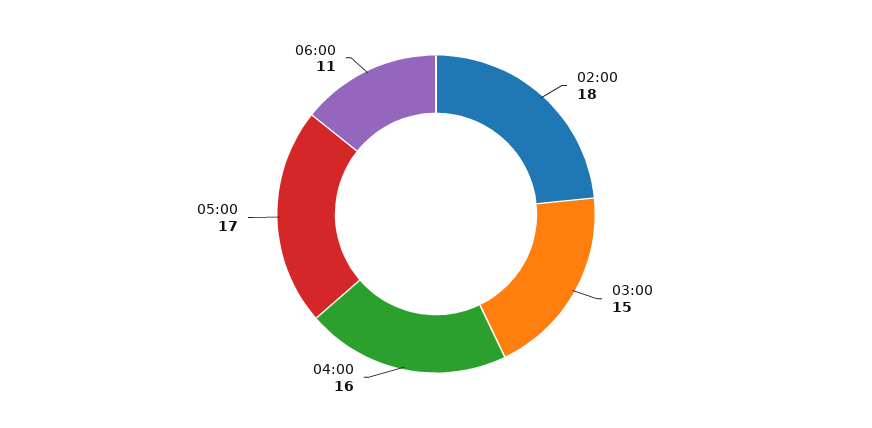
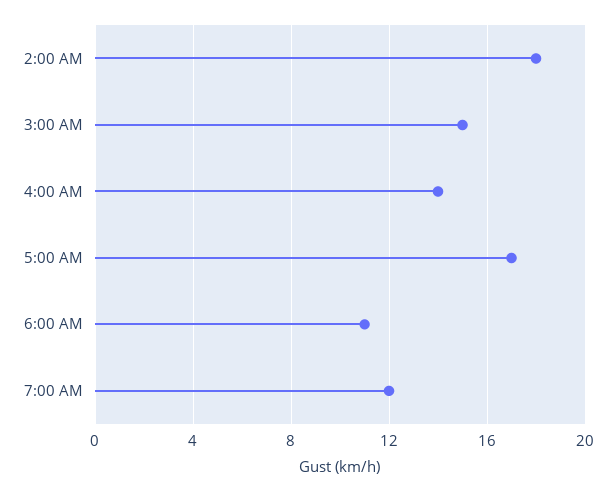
04:00: 16 -> 14
7:00 AM: none -> 12

